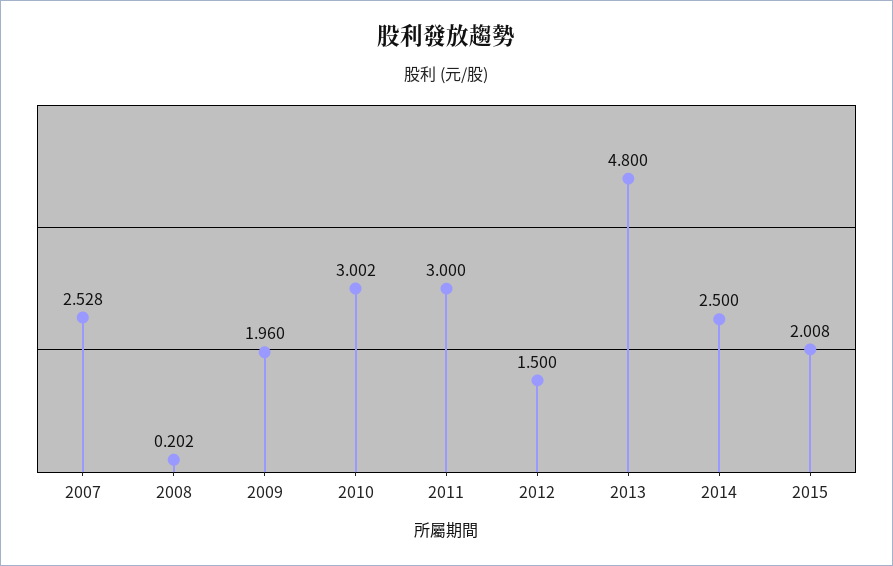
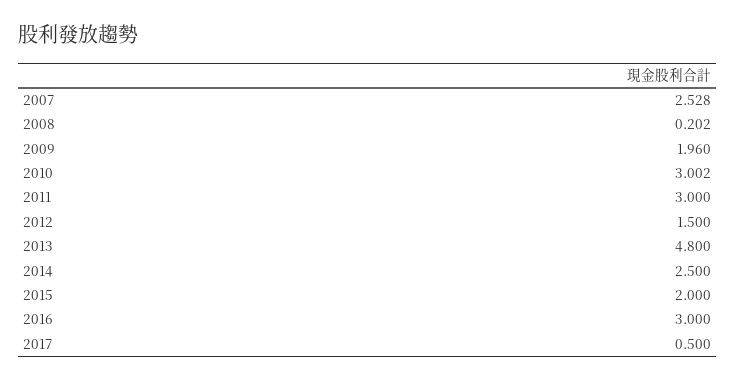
2015: 2.008 -> 2
2016: none -> 3
2017: none -> 0.5

